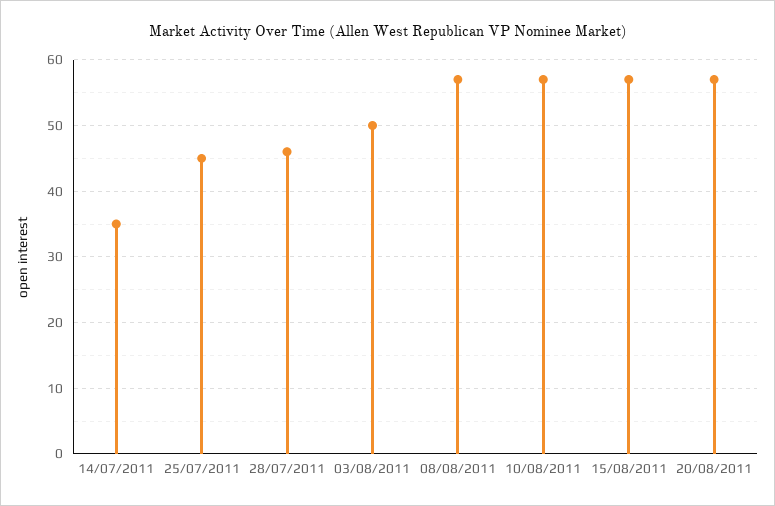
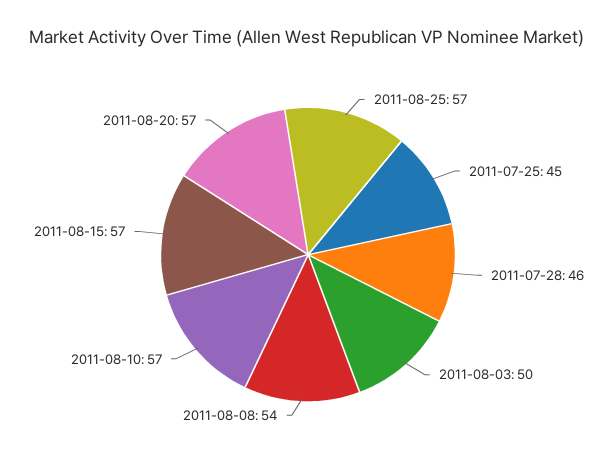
14/07/2011: 35 -> none
08/08/2011: 57 -> 54
2011-08-25: none -> 57

